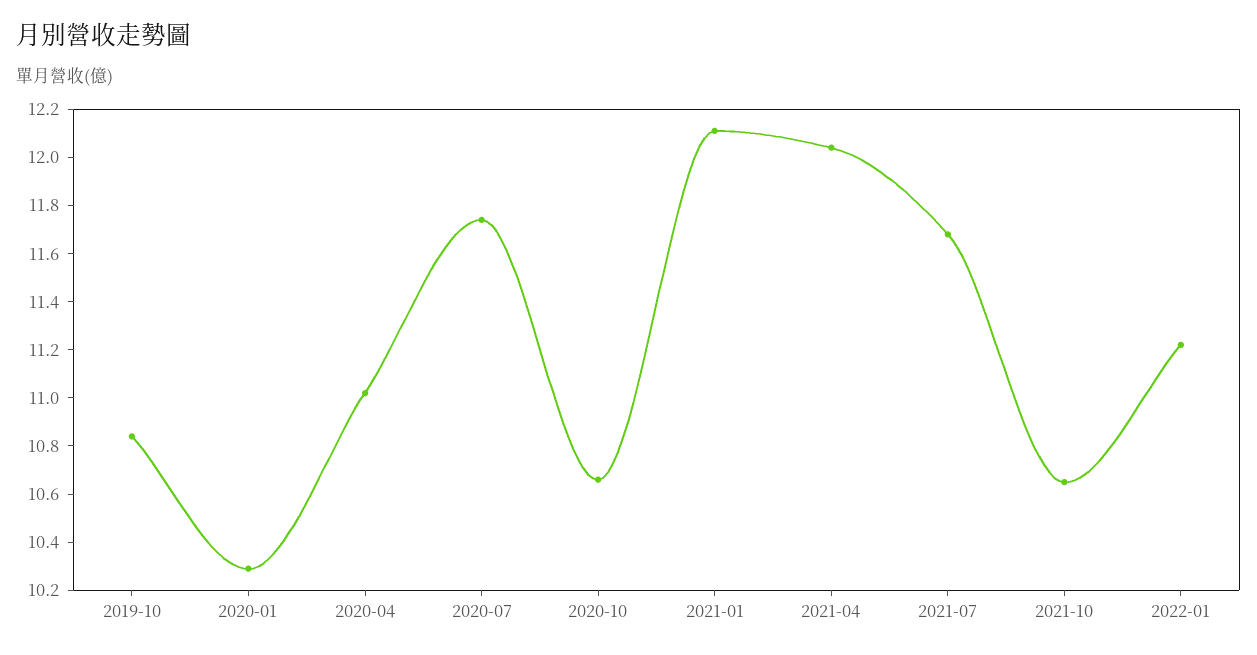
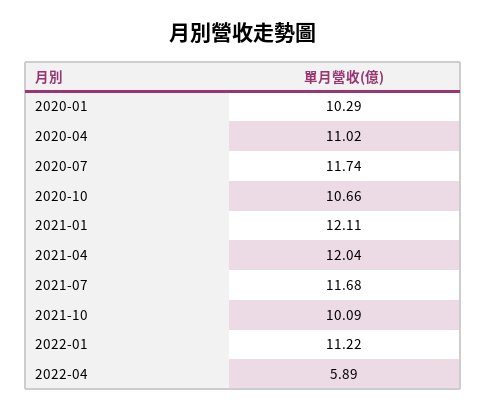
2019-10: 10.85 -> none
2021-10: 10.65 -> 10.09
2022-04: none -> 5.89

